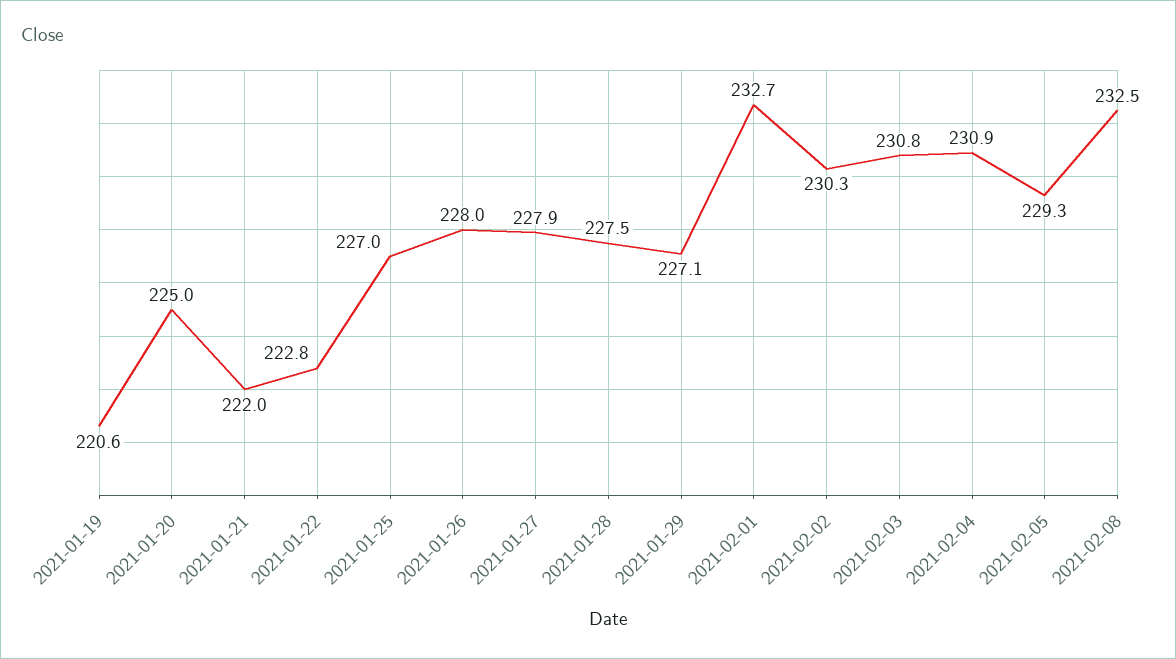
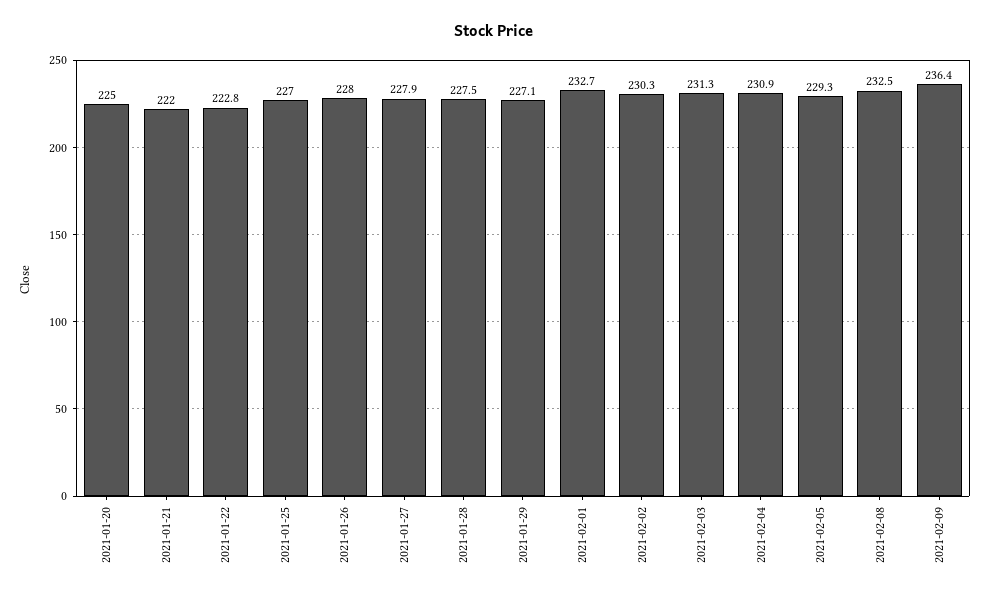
2021-01-19: 220.6 -> none
2021-02-03: 230.8 -> 231.3
2021-02-09: none -> 236.4

